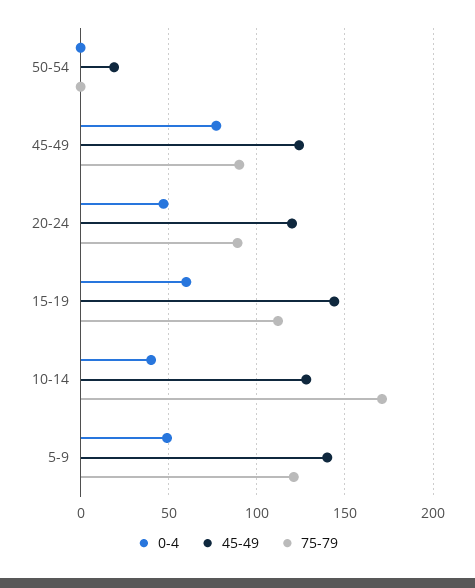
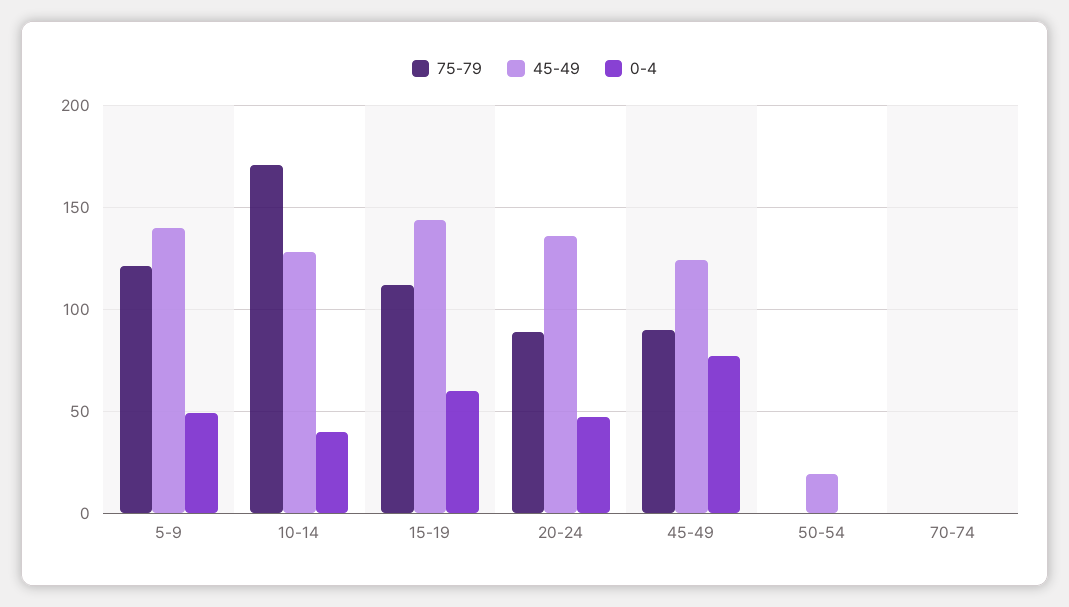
45-49, 20-24: 120 -> 135
75-79, 70-74: none -> 0
45-49, 70-74: none -> 0
0-4, 70-74: none -> 0

